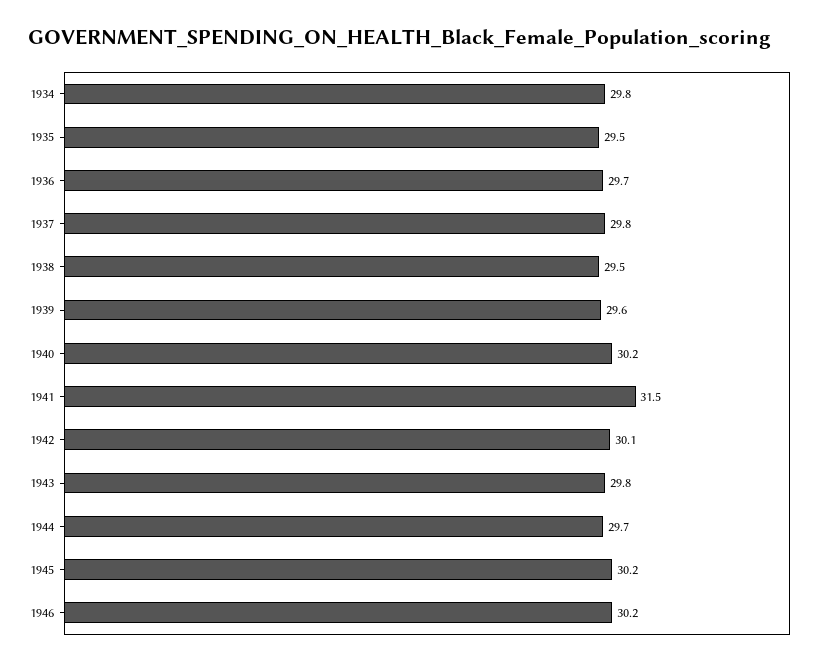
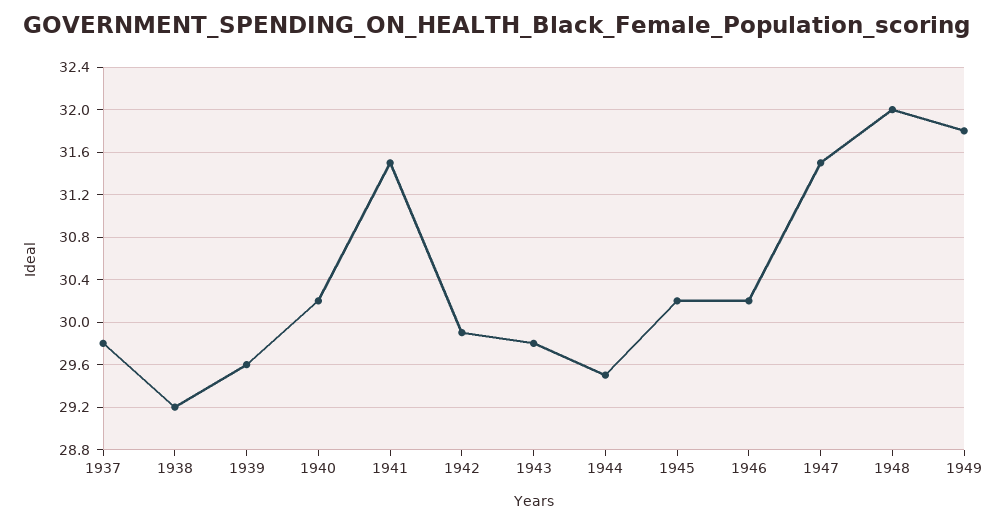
1934: 29.8 -> none
1935: 29.5 -> none
1936: 29.7 -> none
1938: 29.5 -> 29.2
1942: 30.1 -> 29.9
1944: 29.7 -> 29.5
1947: none -> 31.5
1948: none -> 32
1949: none -> 31.8

